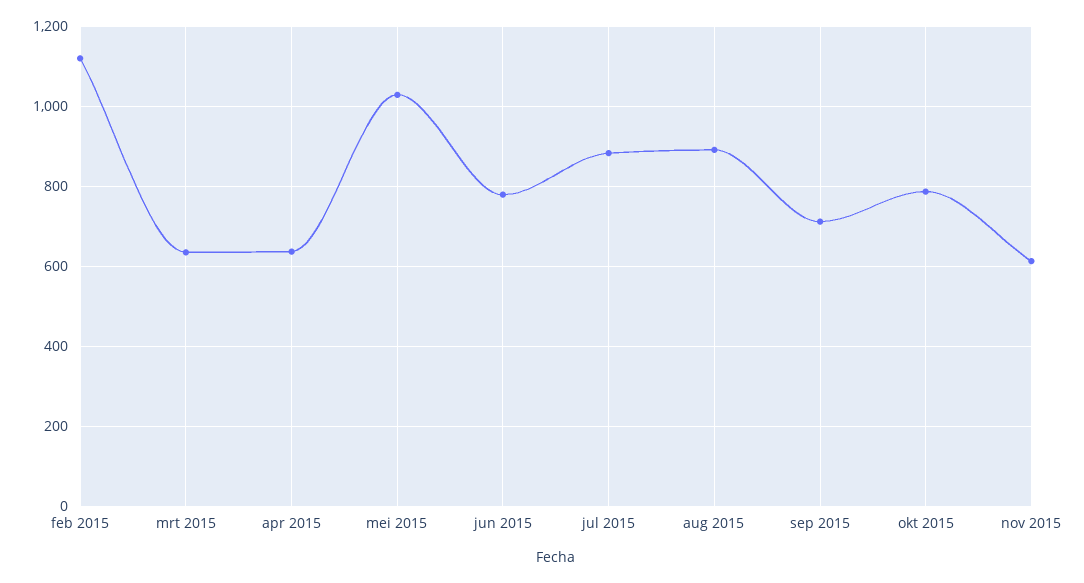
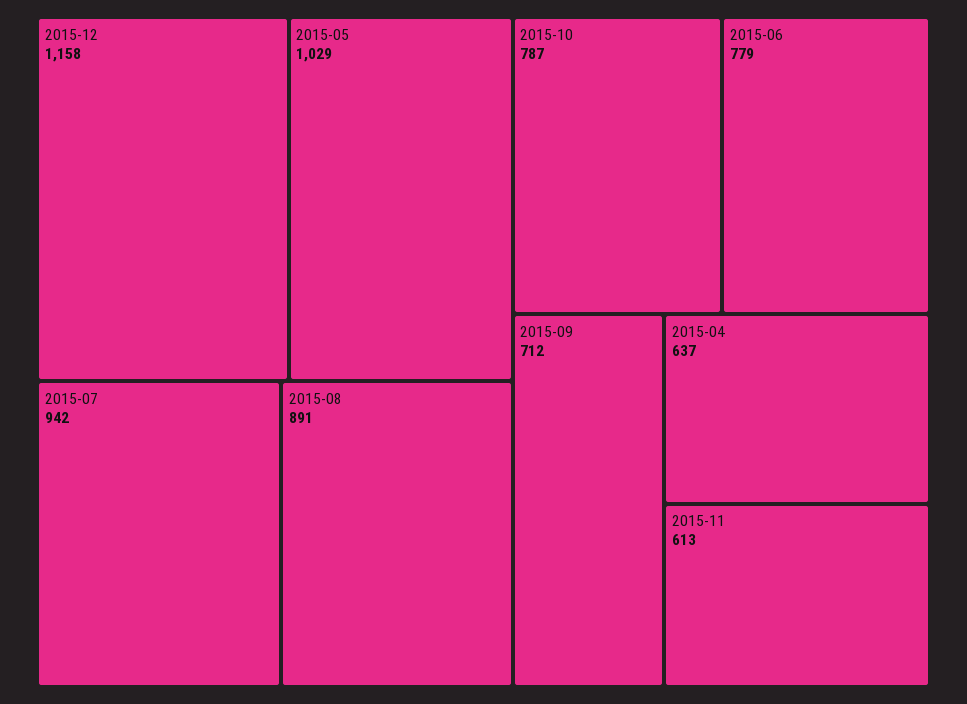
feb 2015: 1120 -> none
mrt 2015: 640 -> none
jul 2015: 880 -> 942
2015-12: none -> 1158

